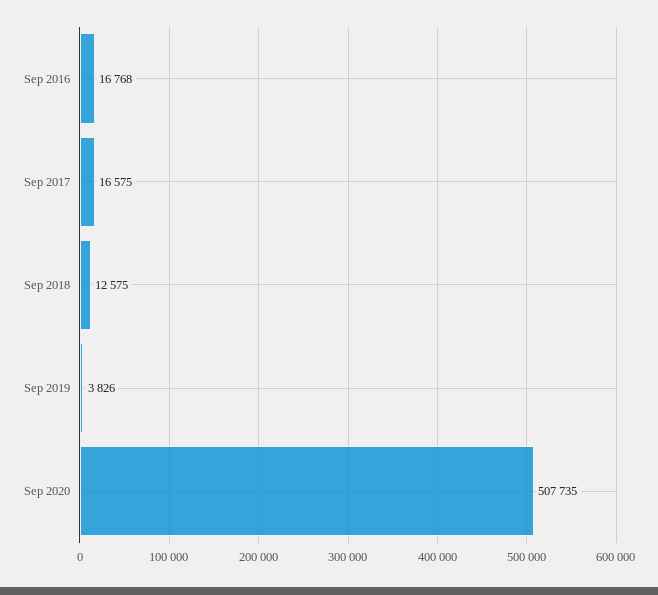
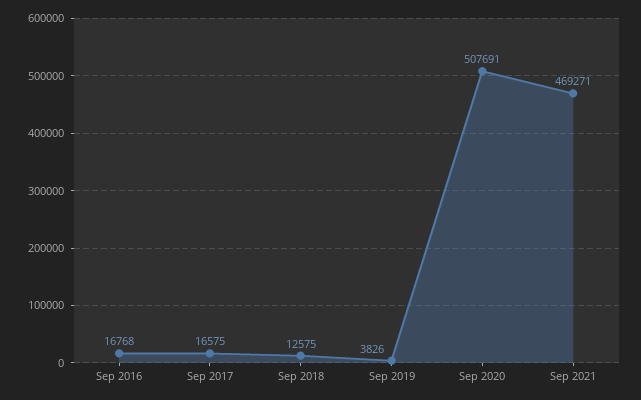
Sep 2020: 507735 -> 507691
Sep 2021: none -> 469271

